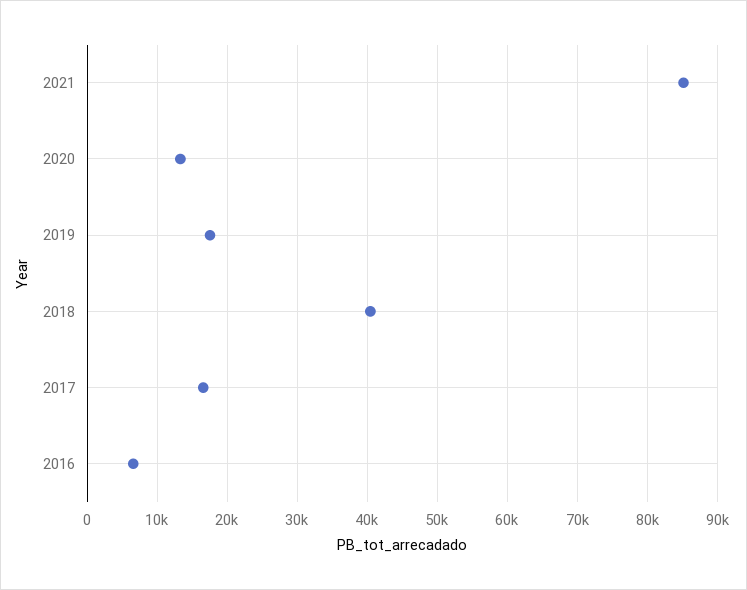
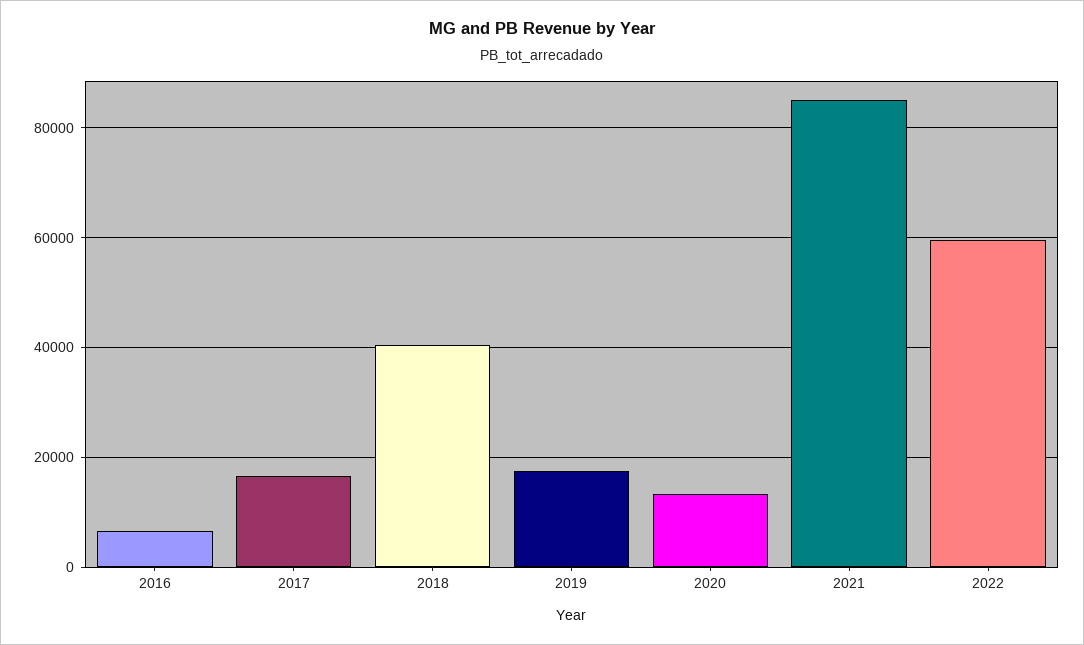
2022: none -> 60000

